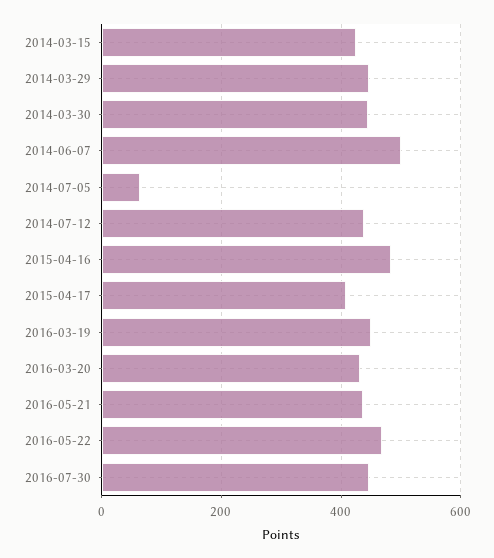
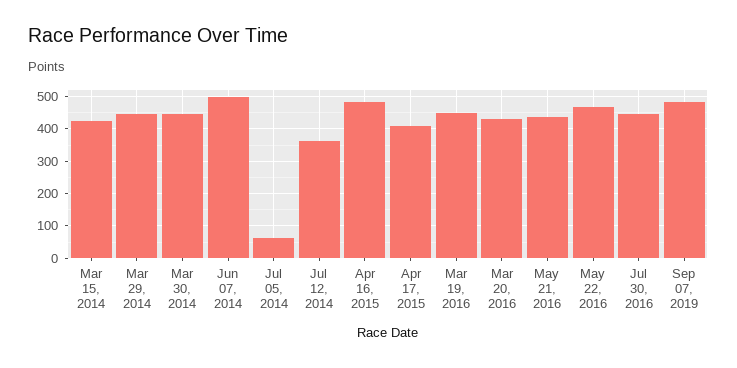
2014-07-12: 440 -> 360
Sep 07, 2019: none -> 480

